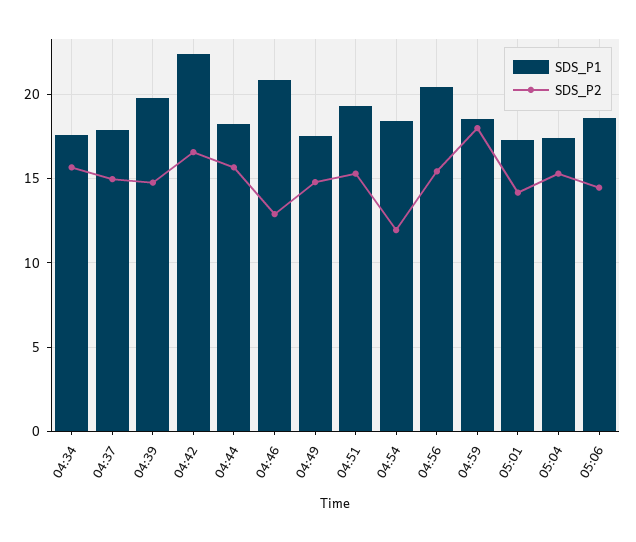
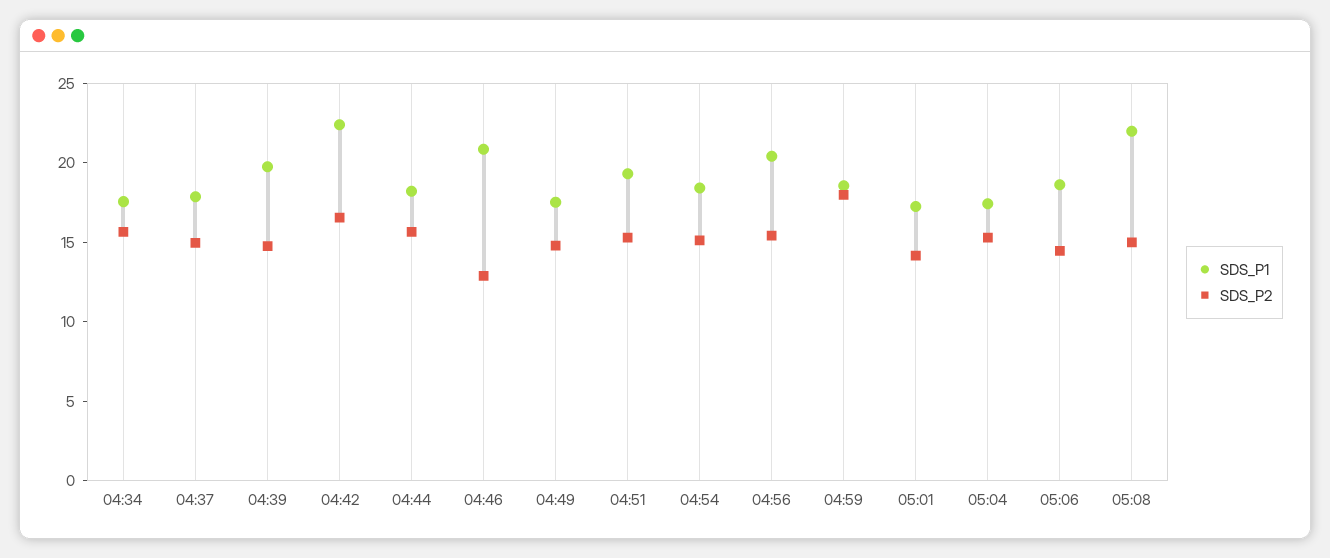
SDS_P2, 04:54: 12 -> 15
SDS_P1, 05:08: none -> 22
SDS_P2, 05:08: none -> 15

